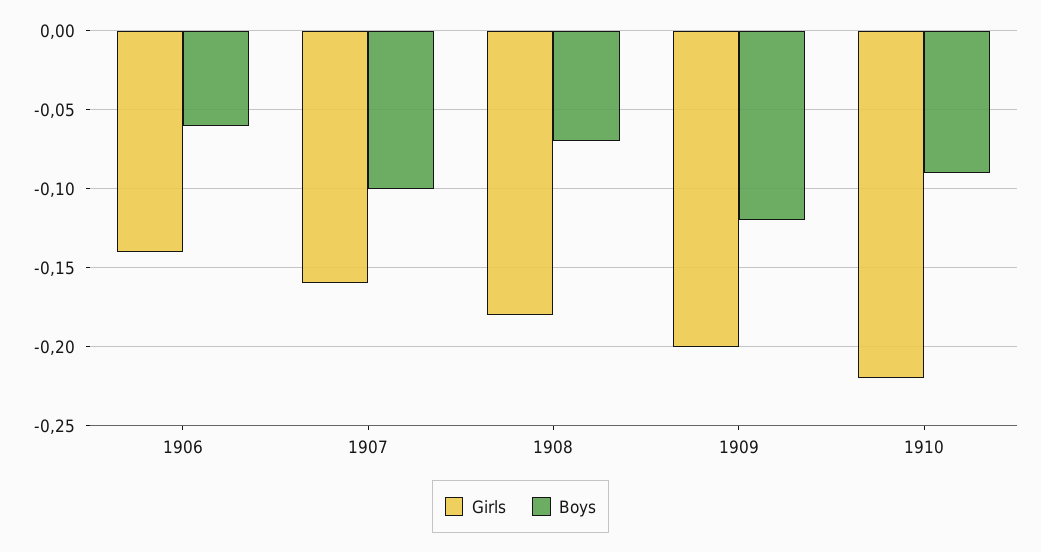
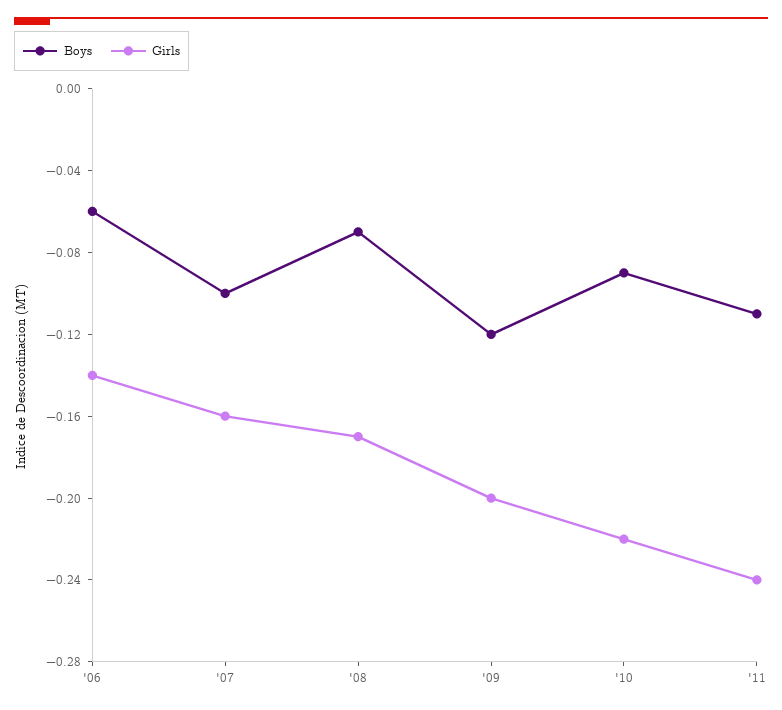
Girls, 1908: -0.18 -> -0.17
Boys, '11: none -> -0.11
Girls, '11: none -> -0.24

